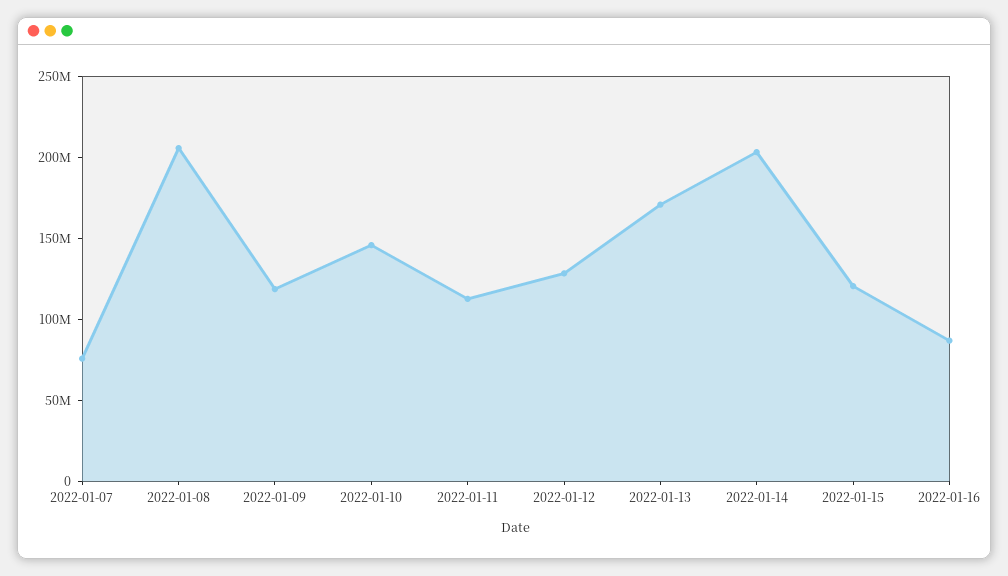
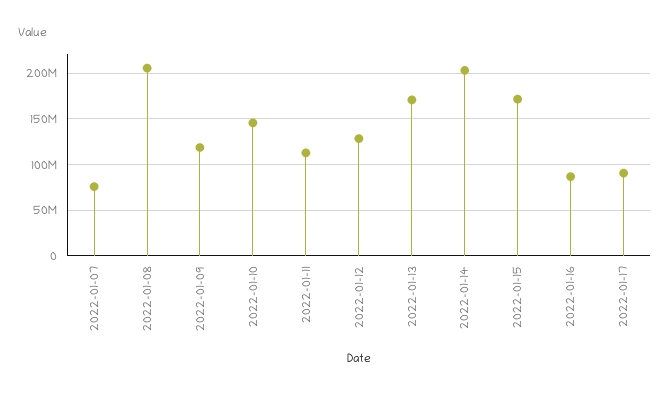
2022-01-15: 120000000 -> 170000000
2022-01-17: none -> 90000000

